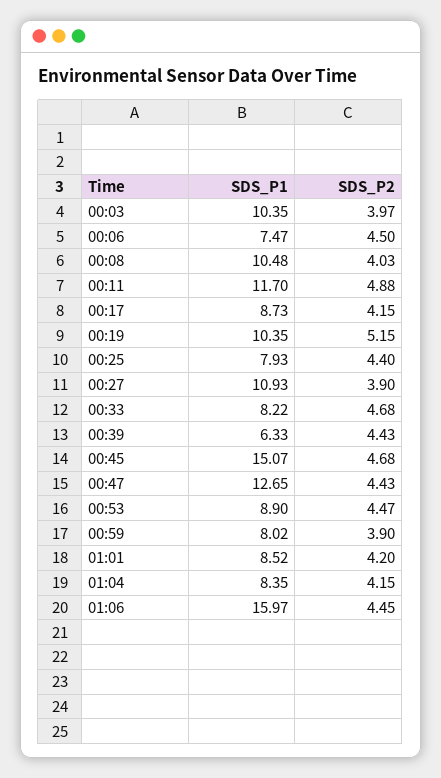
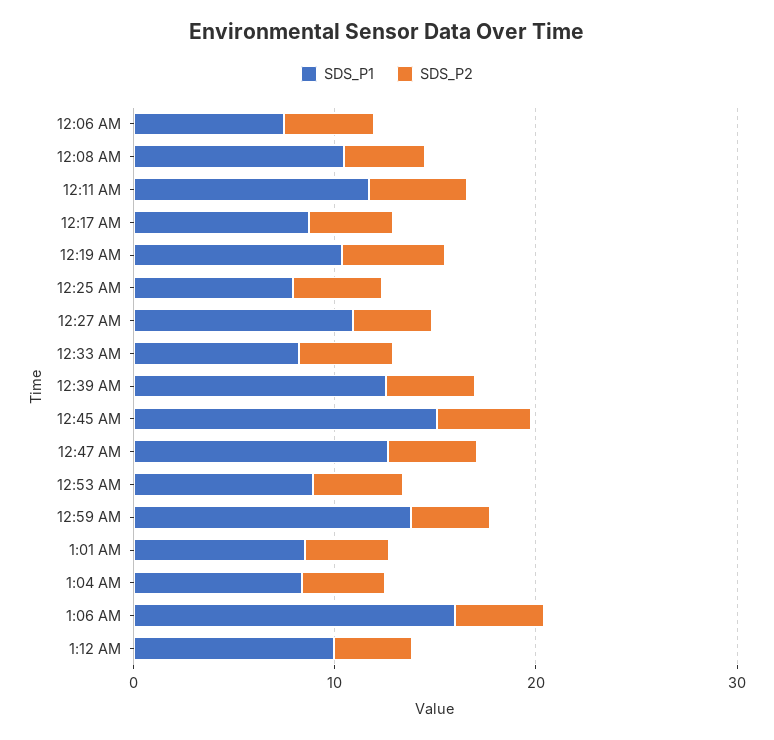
SDS_P1, 00:03: 10.35 -> none
SDS_P2, 00:03: 3.97 -> none
SDS_P1, 00:39: 6.33 -> 12
SDS_P1, 00:59: 8.02 -> 14
SDS_P1, 1:12 AM: none -> 10
SDS_P2, 1:12 AM: none -> 4

